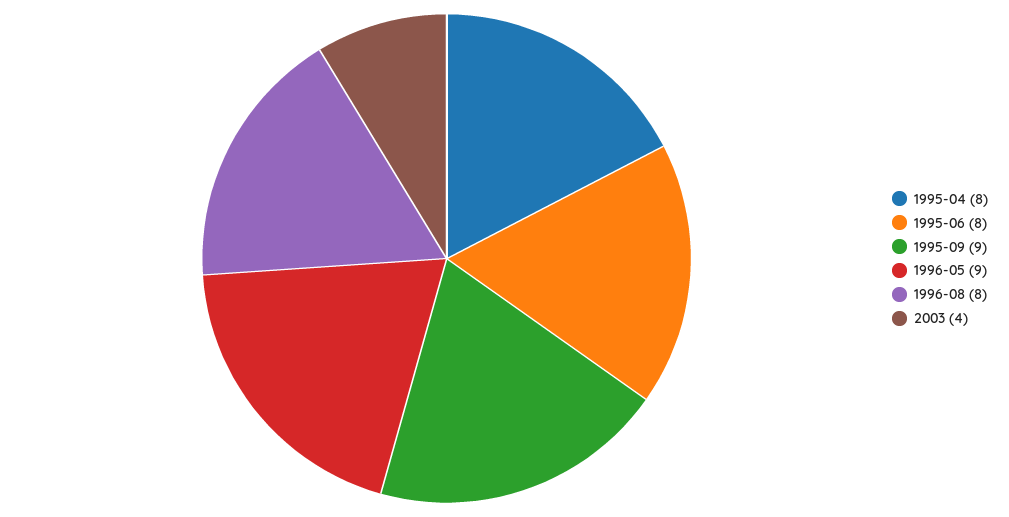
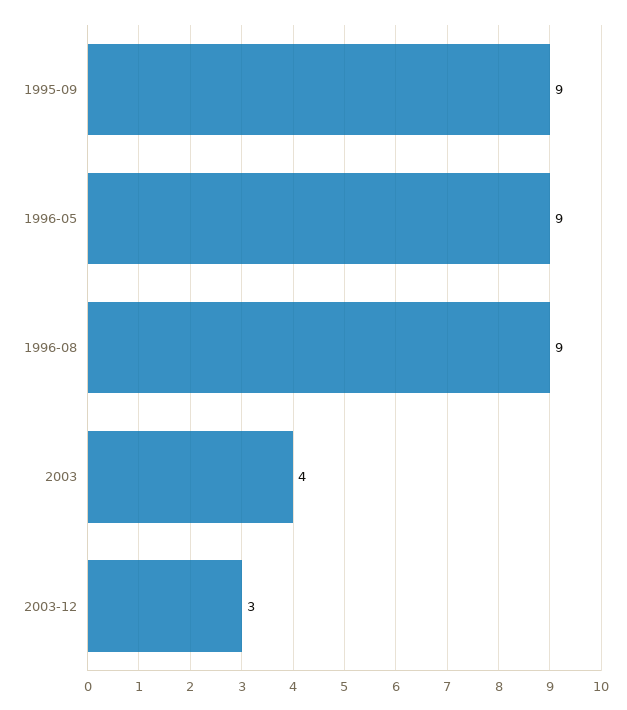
1995-04: 8 -> none
1995-06: 8 -> none
1996-08: 8 -> 9
2003-12: none -> 3

